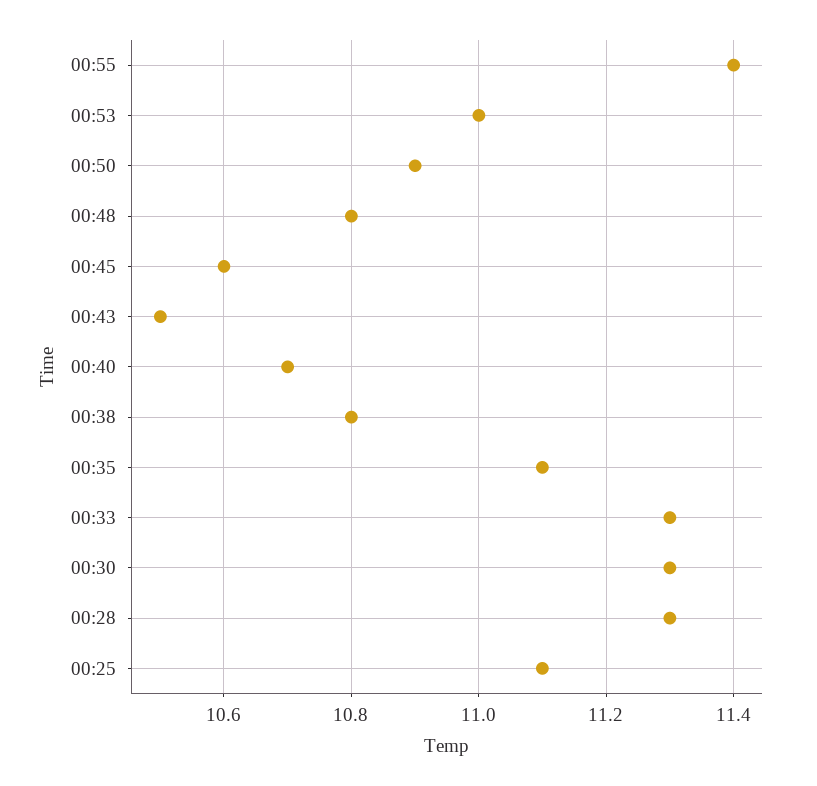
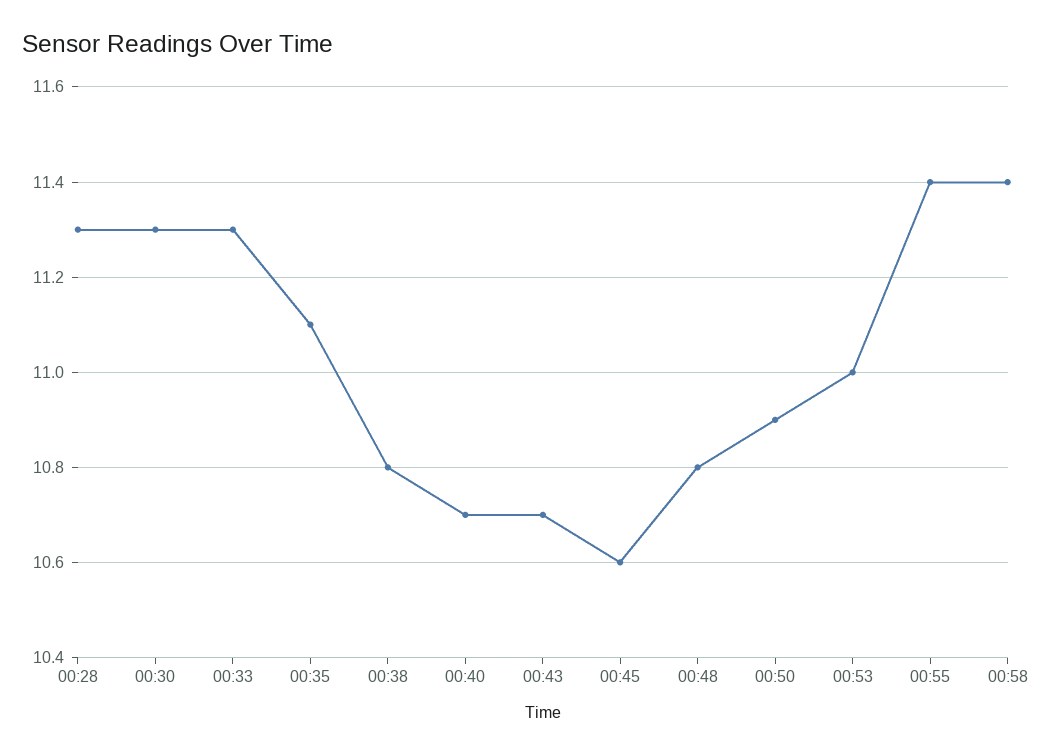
00:43: 10.5 -> 10.7
00:25: 11.1 -> none
00:58: none -> 11.4

